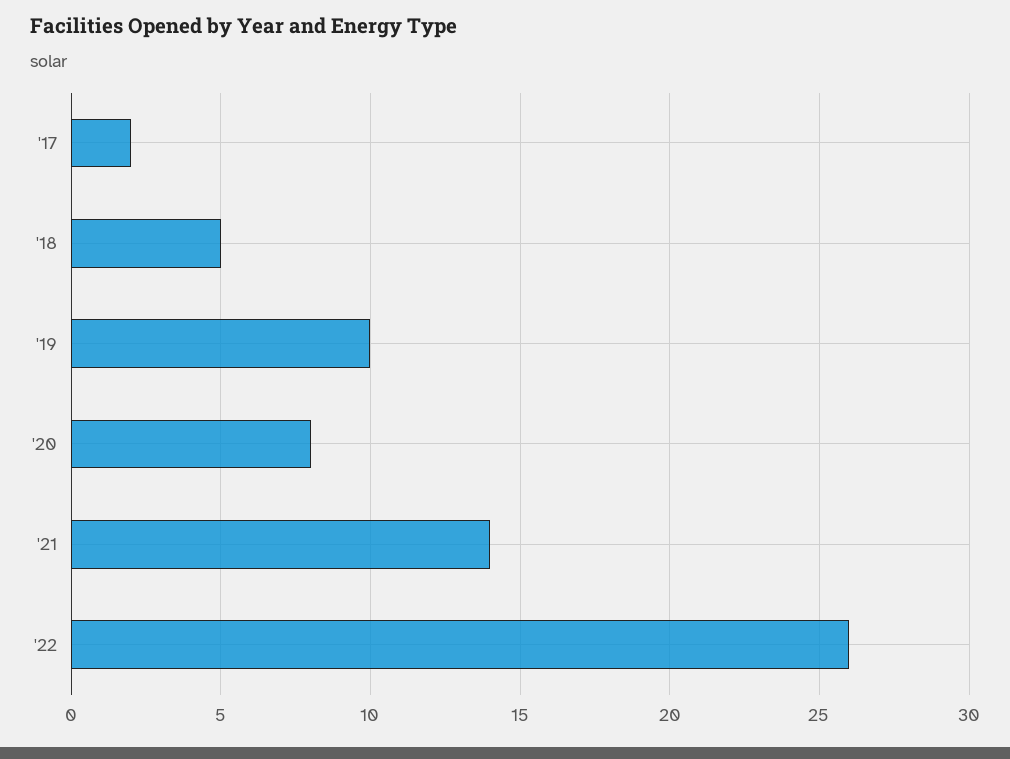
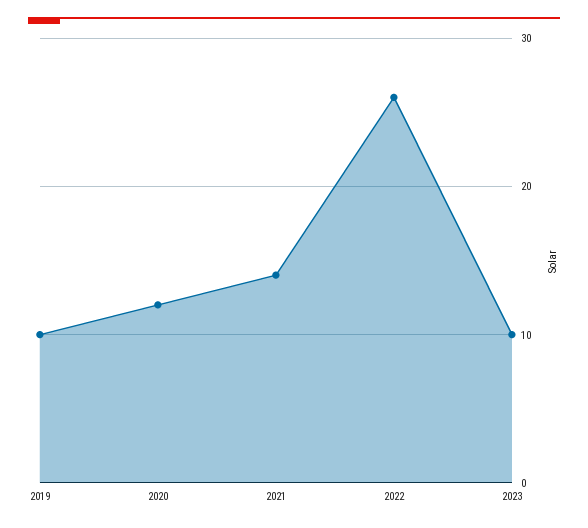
'17: 2 -> none
'18: 5 -> none
'20: 8 -> 12
2023: none -> 10

